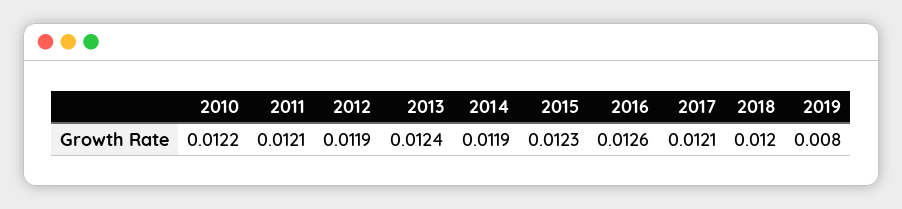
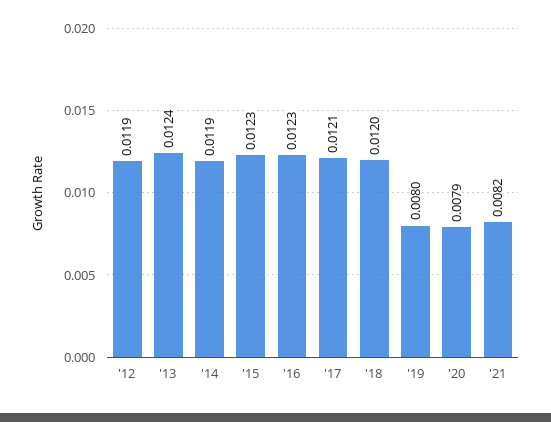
2010: 0.0122 -> none
2011: 0.0121 -> none
2016: 0.0126 -> 0.0123
'20: none -> 0.0079
'21: none -> 0.0082

